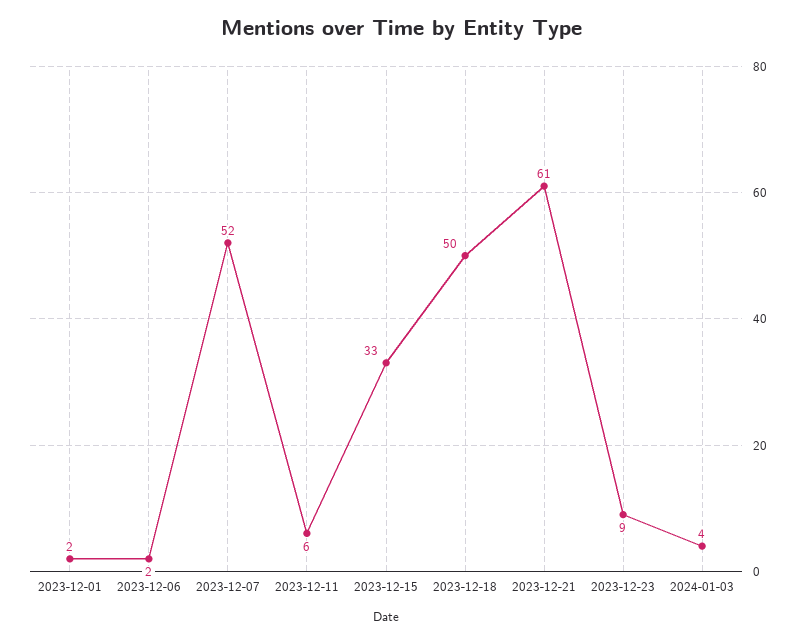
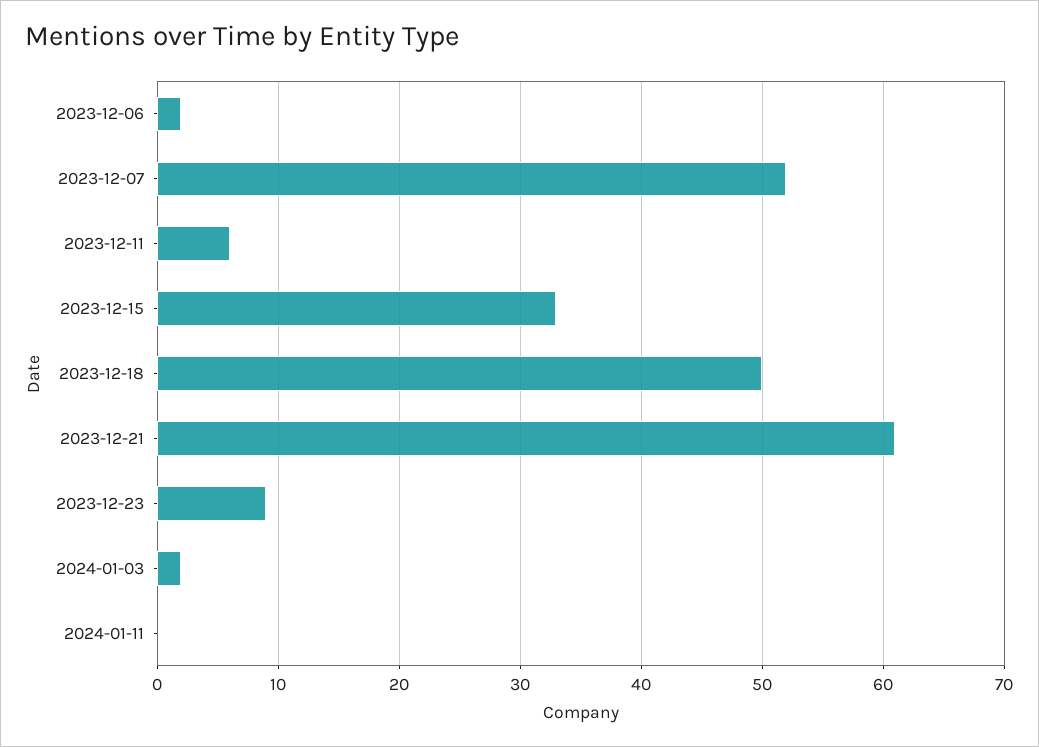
2023-12-01: 2 -> none
2024-01-03: 4 -> 2
2024-01-11: none -> 0

